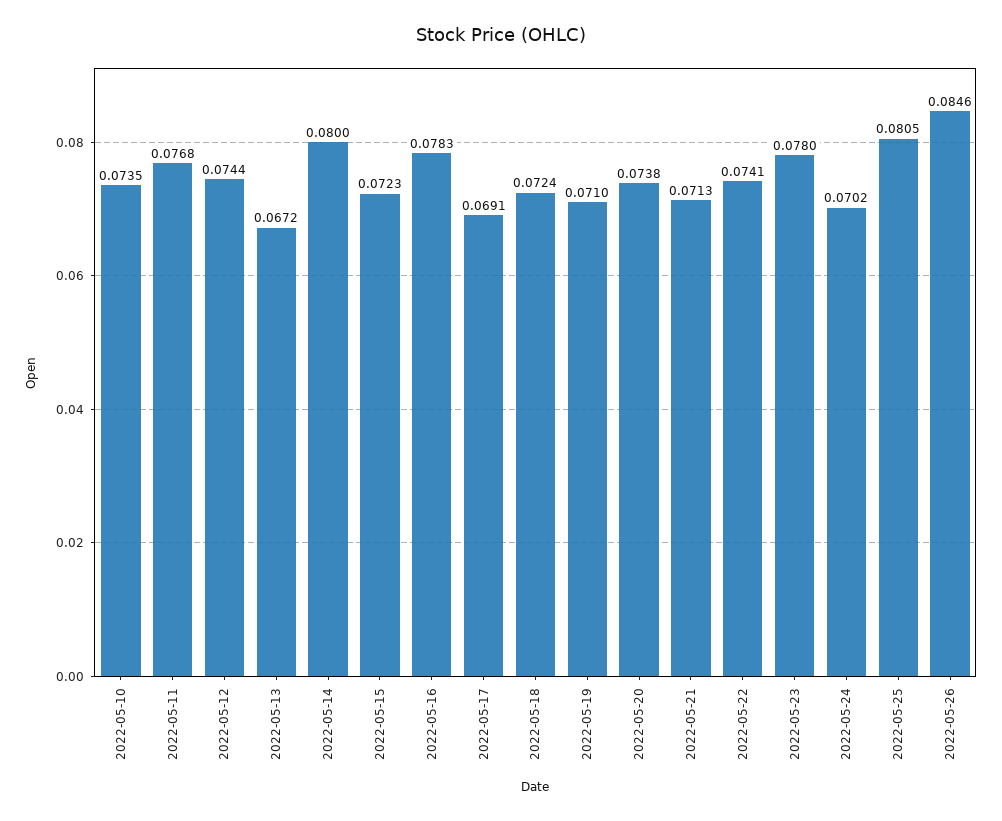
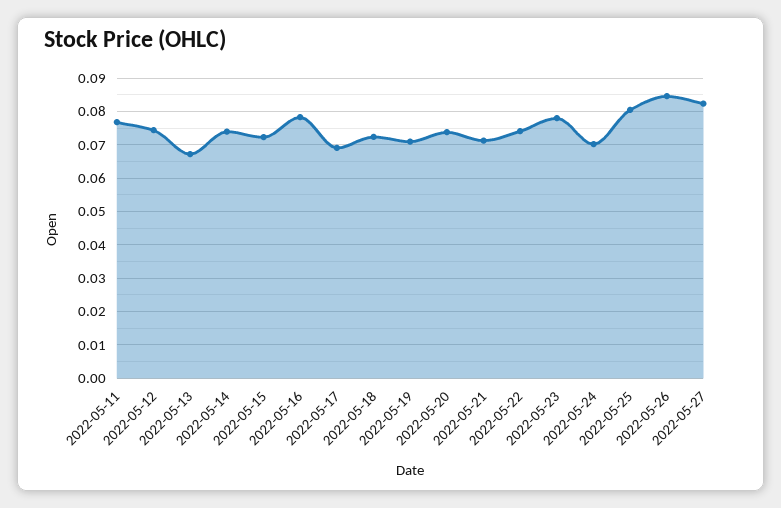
2022-05-10: 0.0735 -> none
2022-05-14: 0.08 -> 0.074
2022-05-27: none -> 0.082

